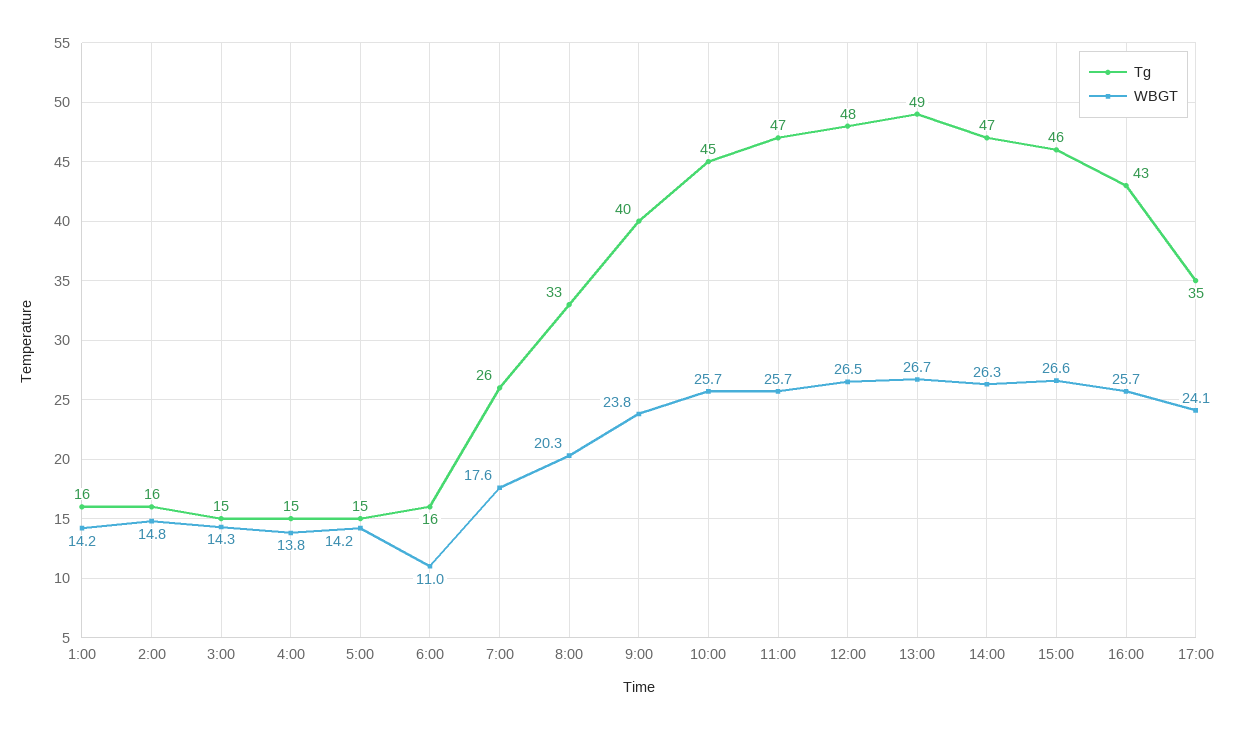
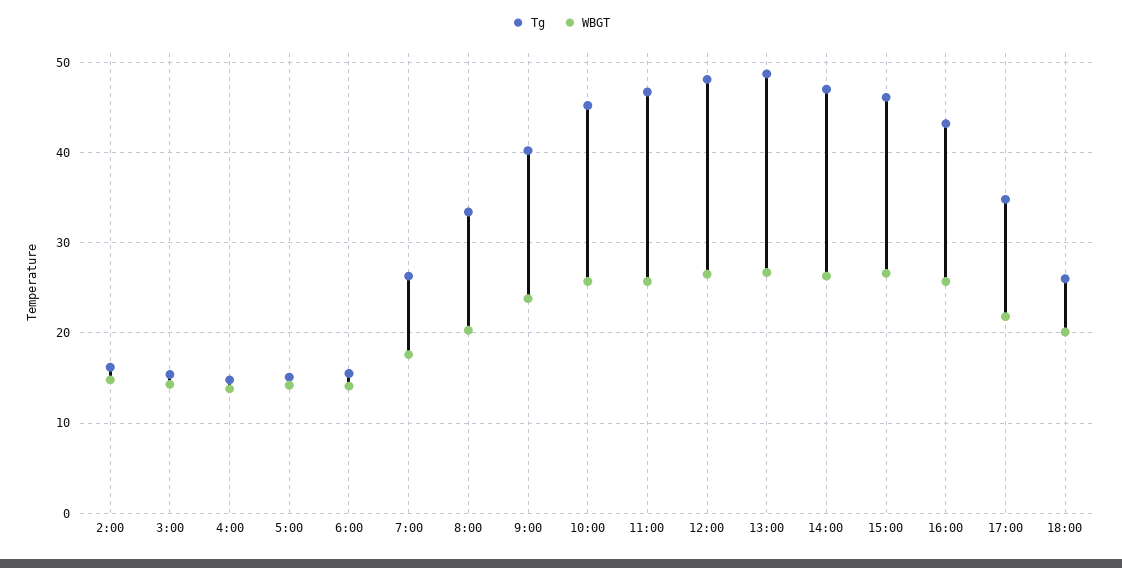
Tg, 1:00: 16 -> none
WBGT, 1:00: 14.2 -> none
WBGT, 6:00: 11 -> 14
WBGT, 17:00: 24.1 -> 22
Tg, 18:00: none -> 26
WBGT, 18:00: none -> 20

